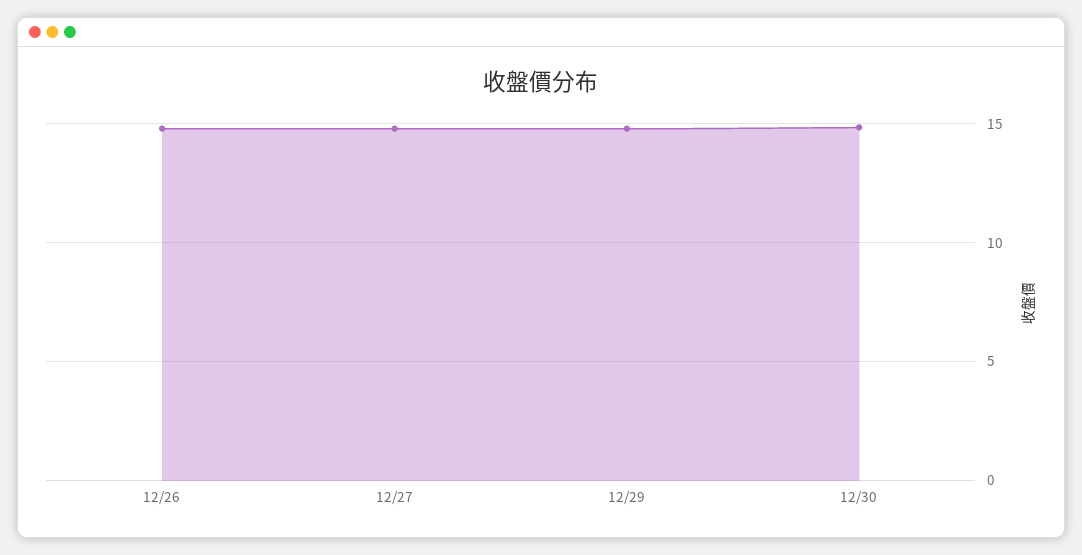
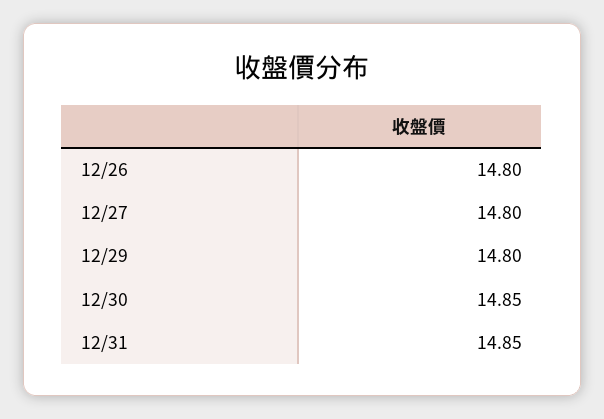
12/31: none -> 14.85

